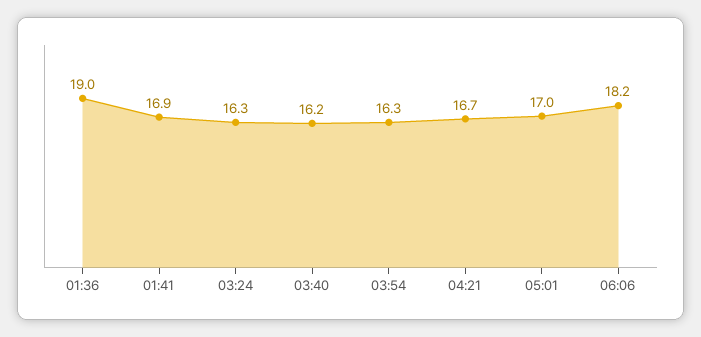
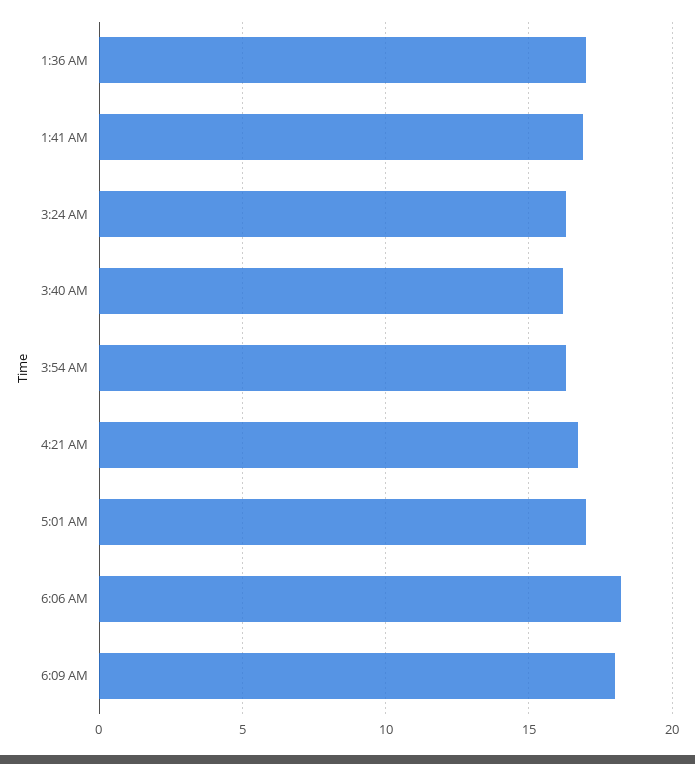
01:36: 19 -> 17
6:09 AM: none -> 18

